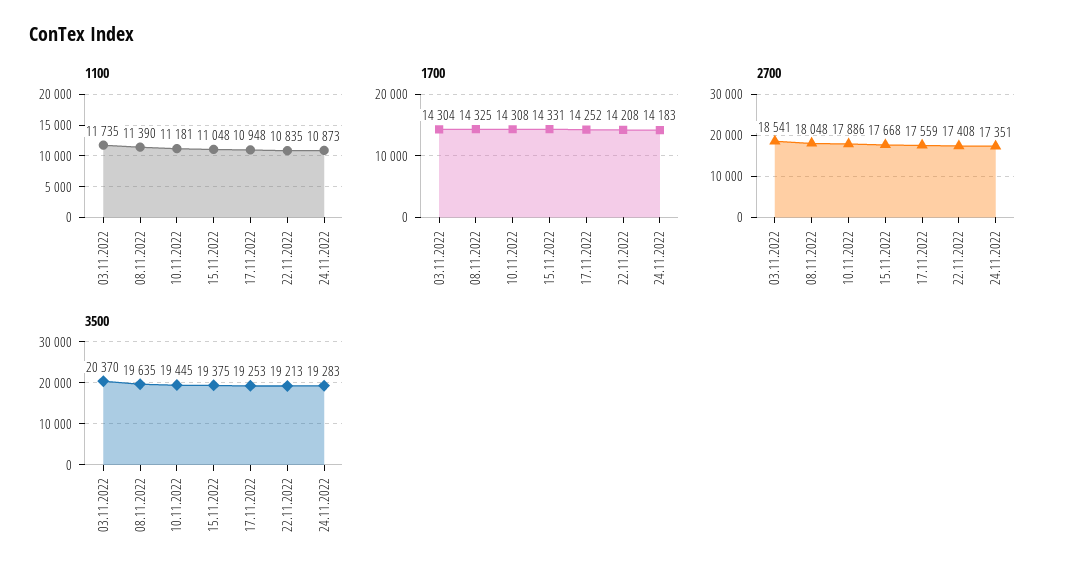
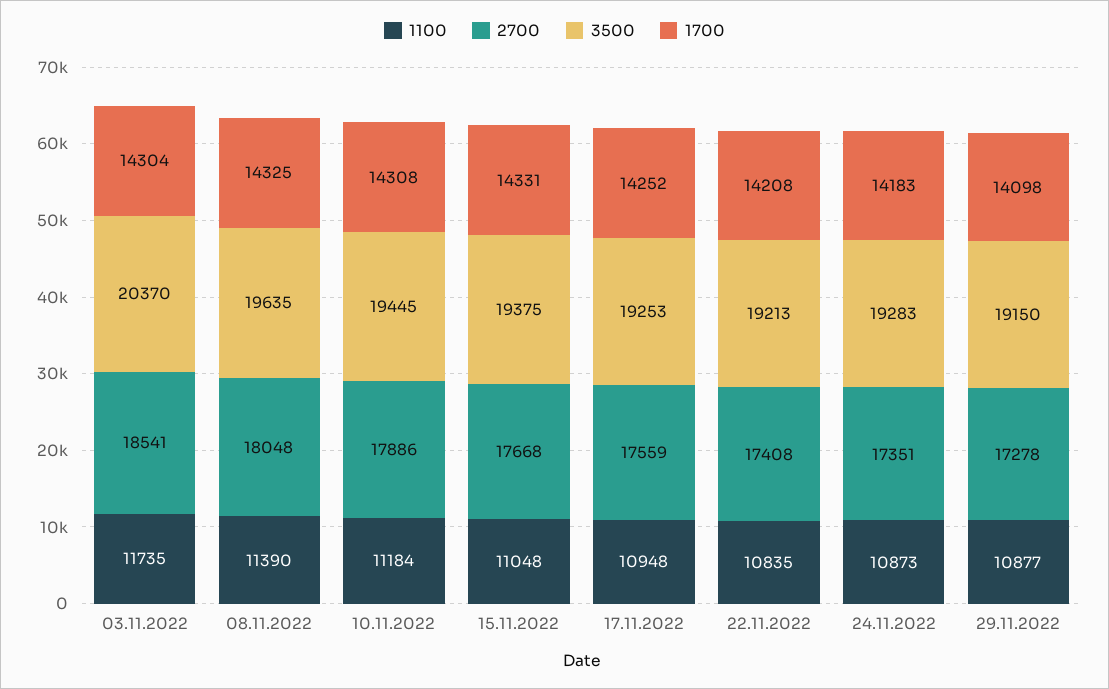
1100, 10.11.2022: 11181 -> 11184
1100, 29.11.2022: none -> 10877
2700, 29.11.2022: none -> 17278
3500, 29.11.2022: none -> 19150
1700, 29.11.2022: none -> 14098

